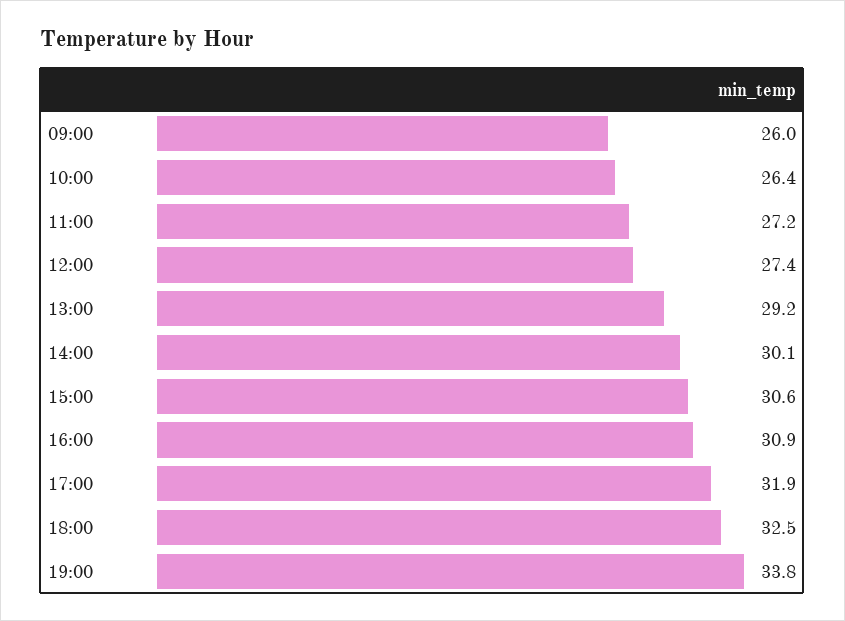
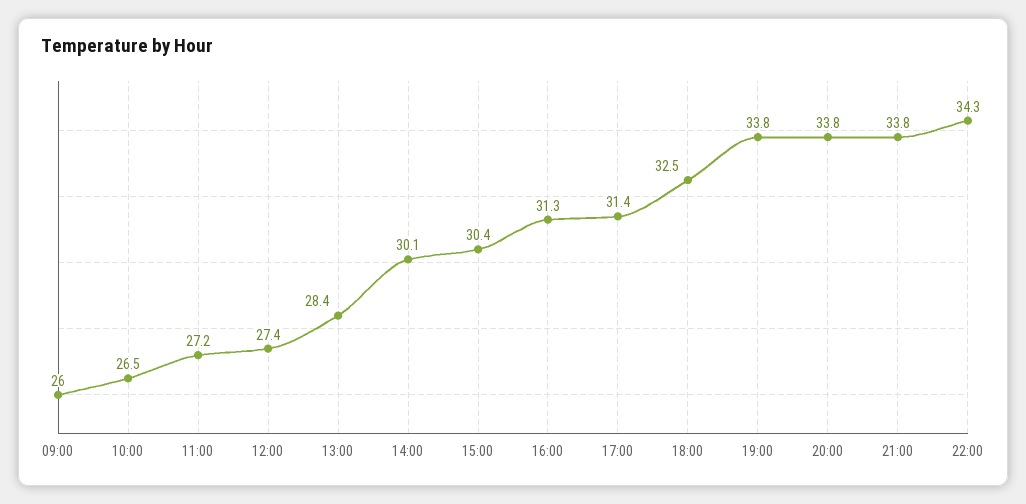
10:00: 26.4 -> 26.5
13:00: 29.2 -> 28.4
15:00: 30.6 -> 30.4
16:00: 30.9 -> 31.3
17:00: 31.9 -> 31.4
20:00: none -> 33.8
21:00: none -> 33.8
22:00: none -> 34.3

